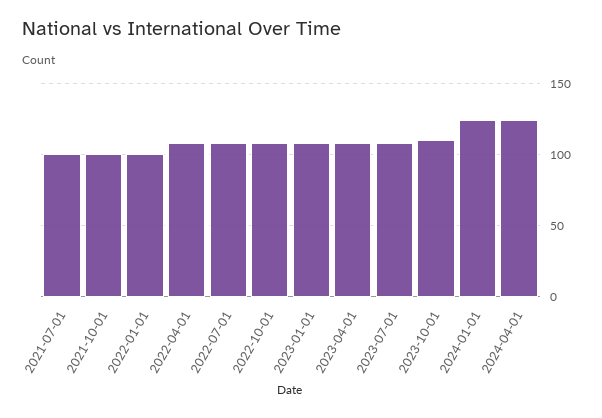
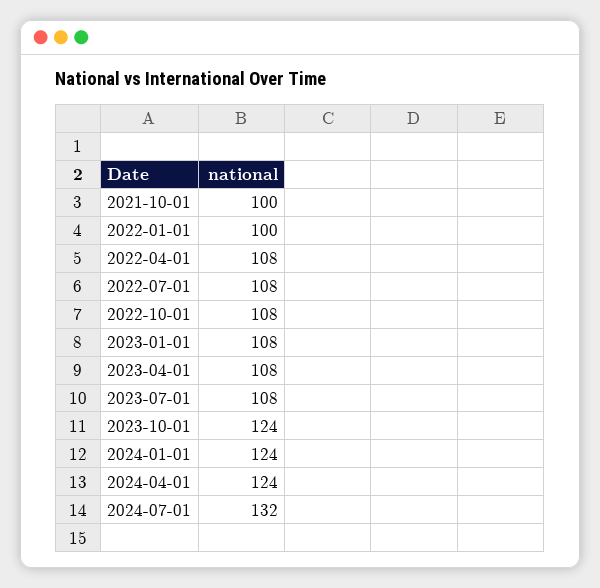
2021-07-01: 100 -> none
2023-10-01: 110 -> 124
2024-07-01: none -> 132

